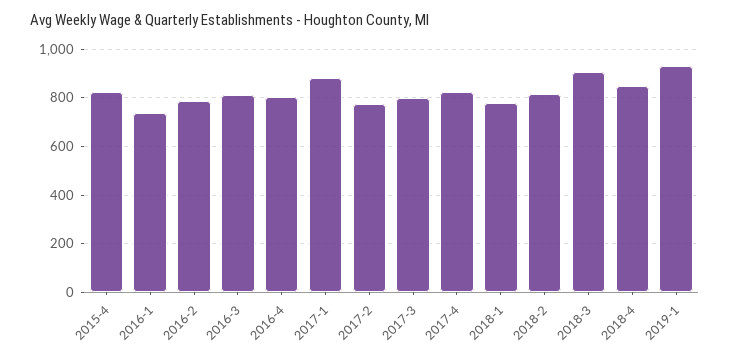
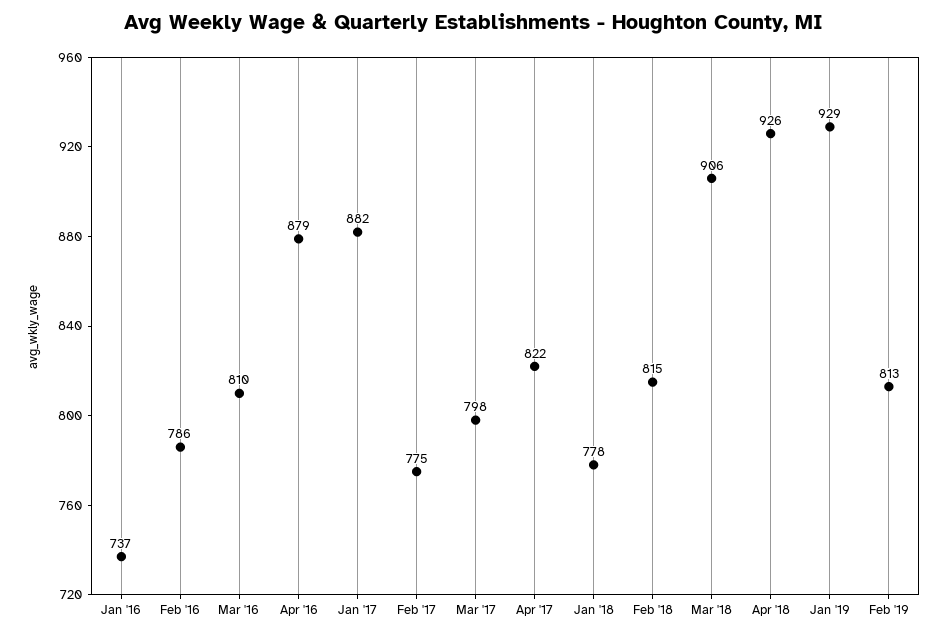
2015-4: 825 -> none
2016-4: 800 -> 879
2018-4: 850 -> 926
Feb '19: none -> 813

